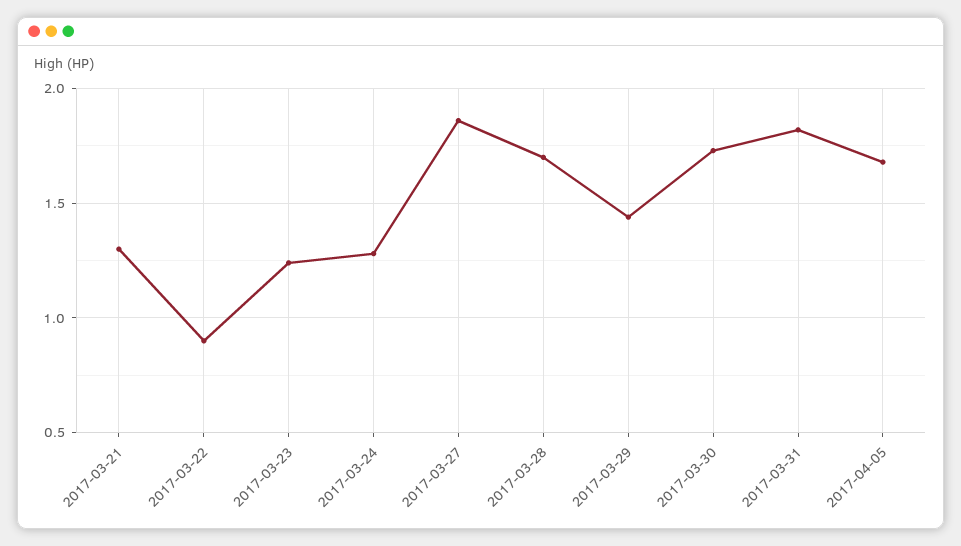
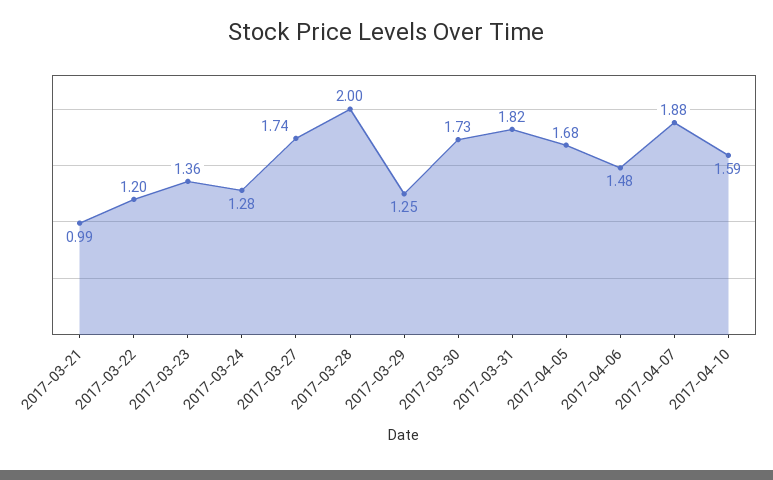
2017-03-21: 1.3 -> 0.99
2017-03-22: 0.9 -> 1.2
2017-03-23: 1.25 -> 1.36
2017-03-27: 1.85 -> 1.74
2017-03-28: 1.7 -> 2
2017-03-29: 1.45 -> 1.25
2017-04-06: none -> 1.48
2017-04-07: none -> 1.88
2017-04-10: none -> 1.59

